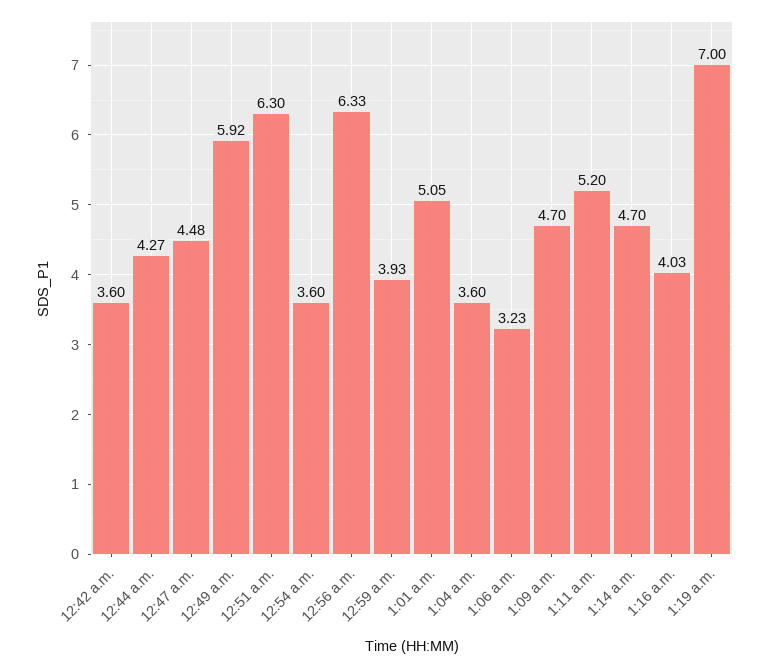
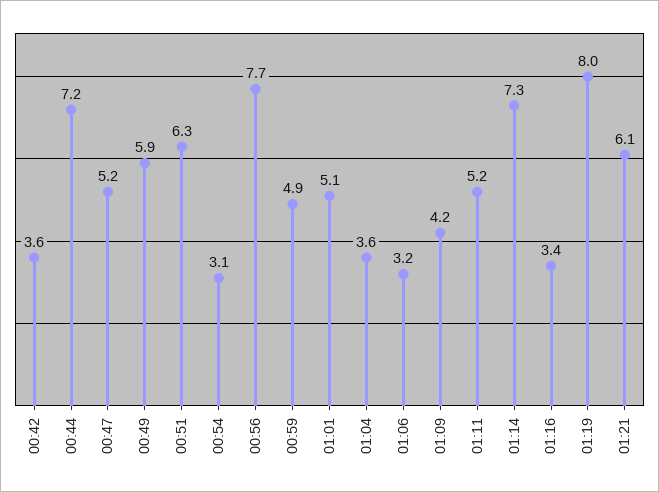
12:44 a.m.: 4.27 -> 7.2
12:47 a.m.: 4.48 -> 5.2
12:54 a.m.: 3.6 -> 3.1
12:56 a.m.: 6.33 -> 7.7
12:59 a.m.: 3.93 -> 4.9
1:09 a.m.: 4.7 -> 4.2
1:14 a.m.: 4.7 -> 7.3
1:16 a.m.: 4.03 -> 3.4
1:19 a.m.: 7 -> 8
01:21: none -> 6.1

